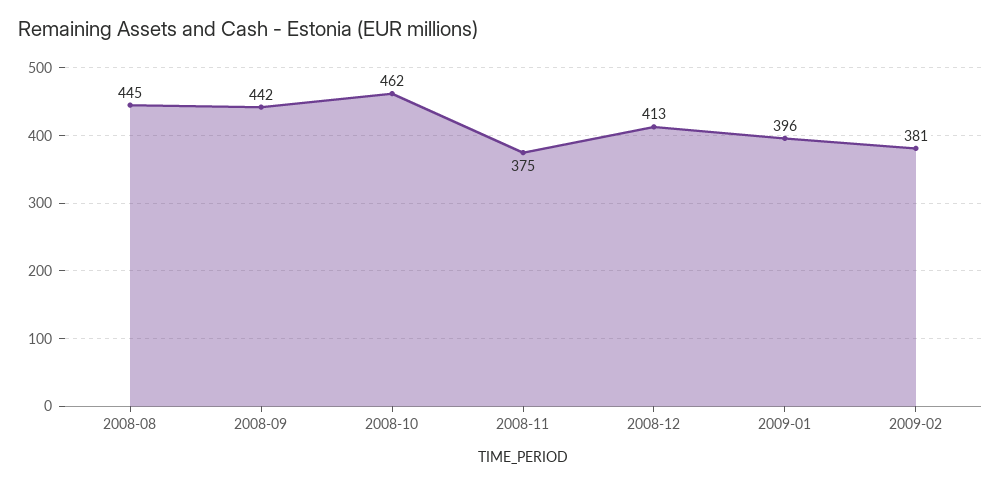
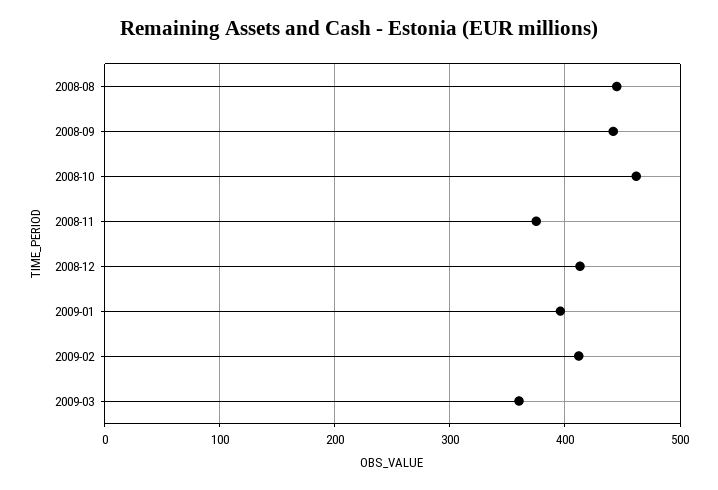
2009-02: 381 -> 410
2009-03: none -> 360

